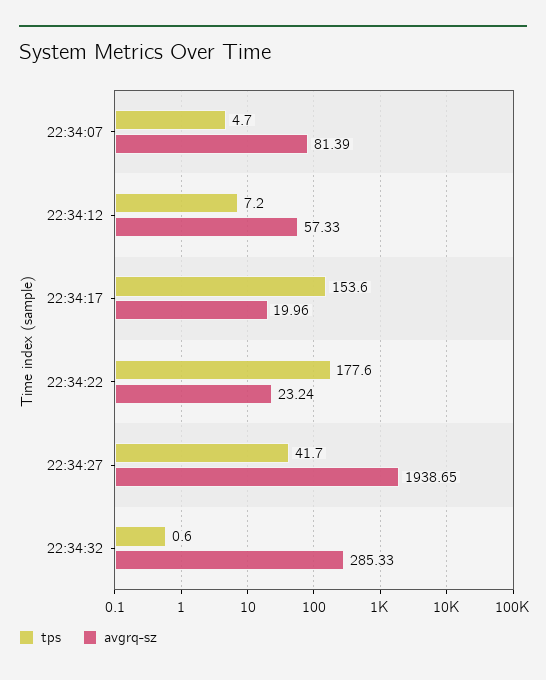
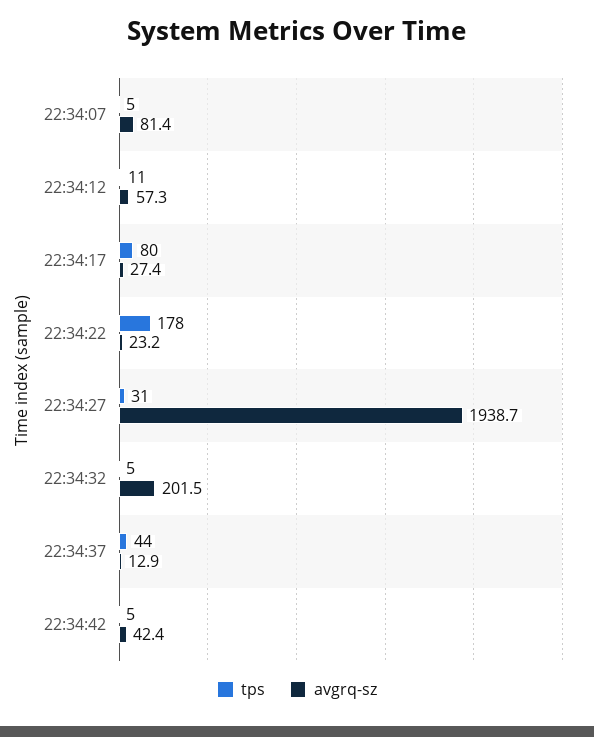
tps, 22:34:12: 7.2 -> 11
tps, 22:34:17: 153.6 -> 80
avgrq-sz, 22:34:17: 19.96 -> 27.4
tps, 22:34:27: 41.7 -> 31
tps, 22:34:32: 0.6 -> 5
avgrq-sz, 22:34:32: 285.33 -> 201.5
tps, 22:34:37: none -> 44
avgrq-sz, 22:34:37: none -> 12.9
tps, 22:34:42: none -> 5
avgrq-sz, 22:34:42: none -> 42.4

